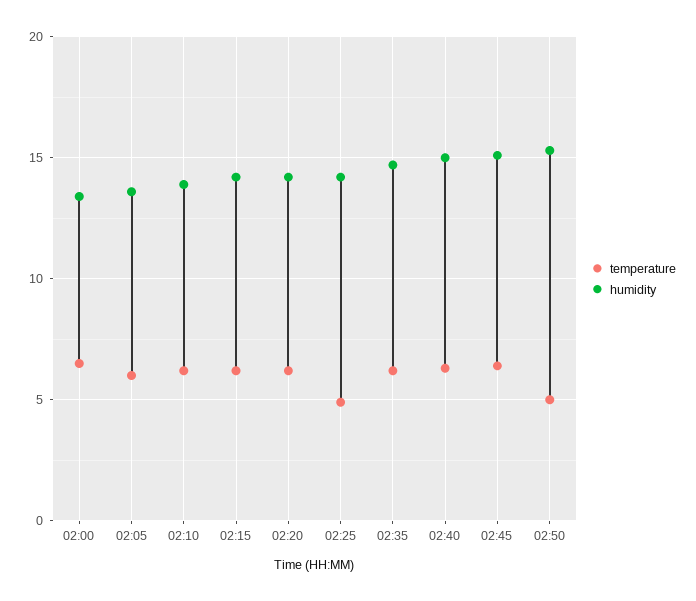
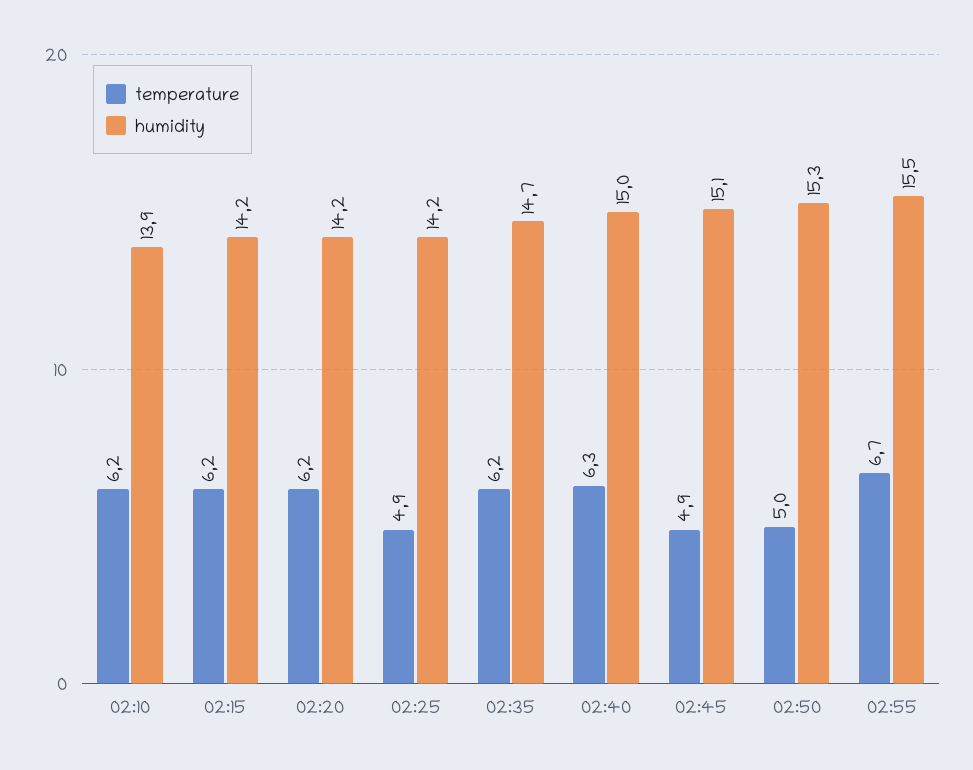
temperature, 02:00: 6.5 -> none
humidity, 02:00: 13.5 -> none
temperature, 02:05: 6 -> none
humidity, 02:05: 13.5 -> none
temperature, 02:45: 6.5 -> 4.9
temperature, 02:55: none -> 6.7
humidity, 02:55: none -> 15.5

